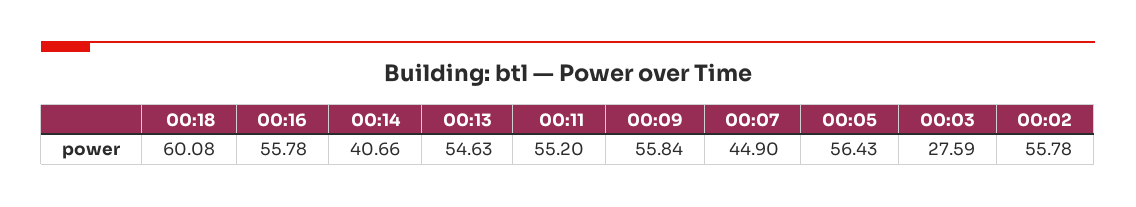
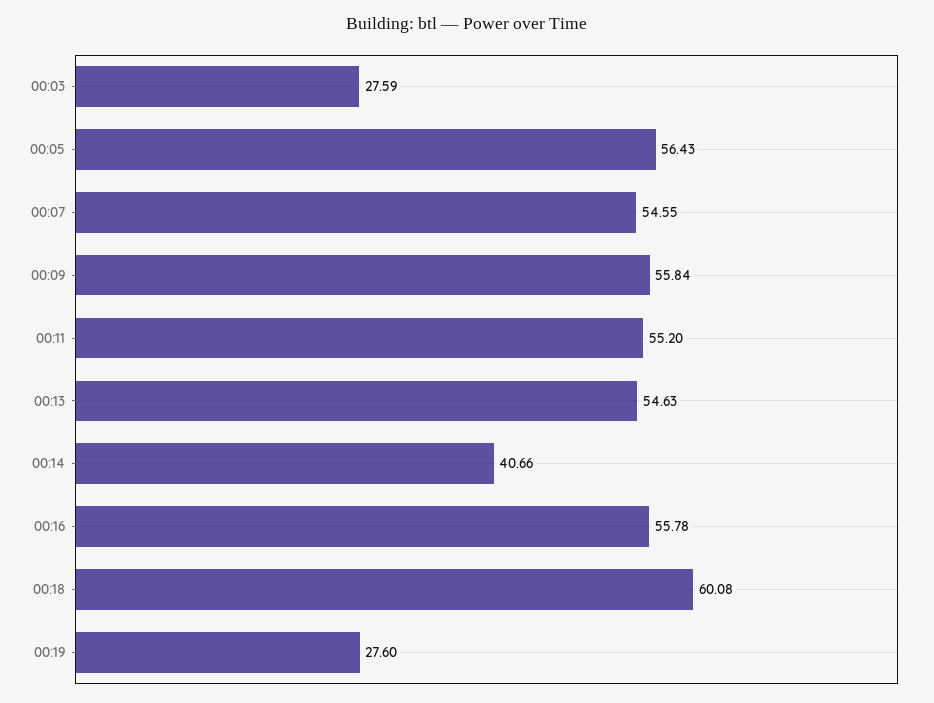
00:07: 44.9 -> 54.55
00:02: 55.78 -> none
00:19: none -> 27.6

